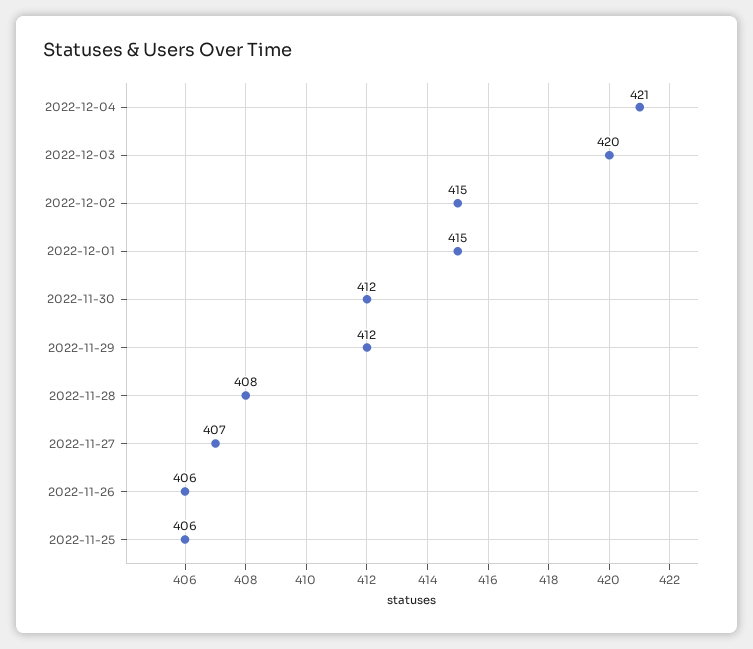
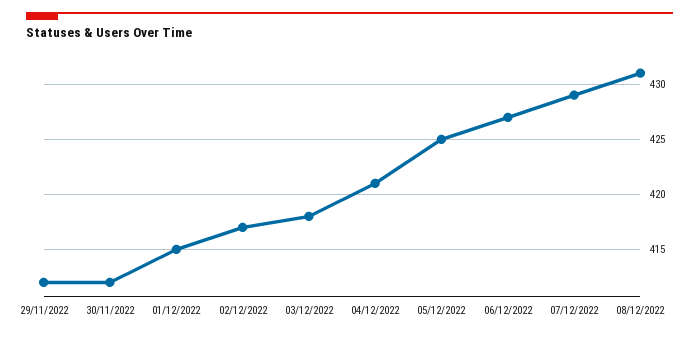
2022-12-03: 420 -> 418
2022-12-02: 415 -> 417
2022-11-28: 408 -> none
2022-11-27: 407 -> none
2022-11-26: 406 -> none
2022-11-25: 406 -> none
05/12/2022: none -> 425
06/12/2022: none -> 427
07/12/2022: none -> 429
08/12/2022: none -> 431

